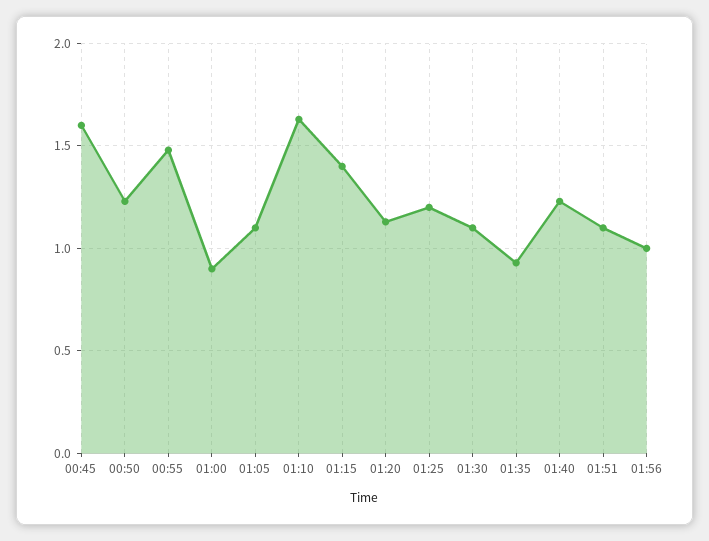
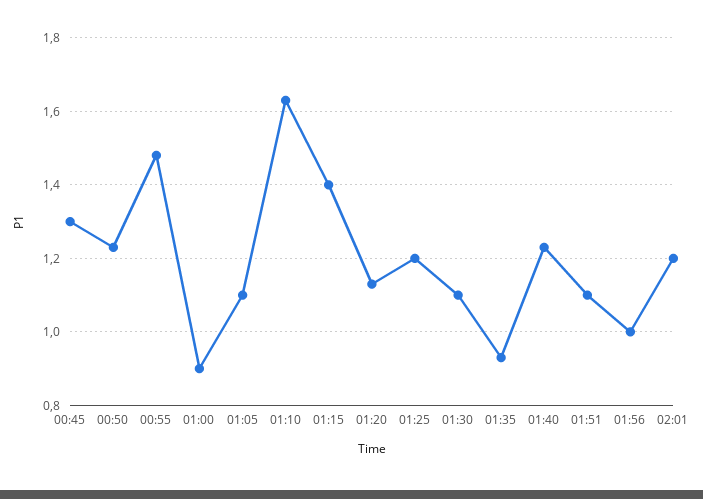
00:45: 1.6 -> 1.3
02:01: none -> 1.2

